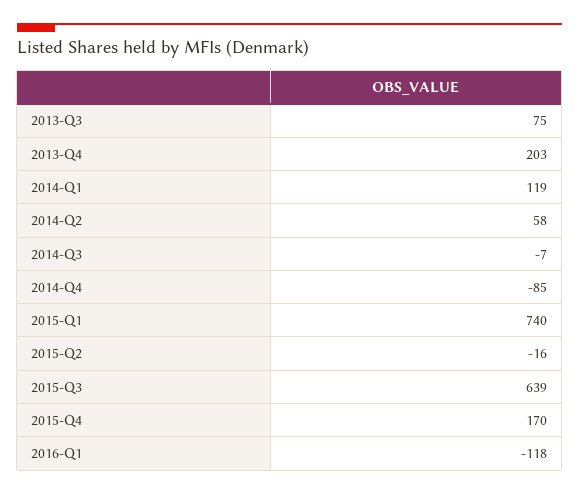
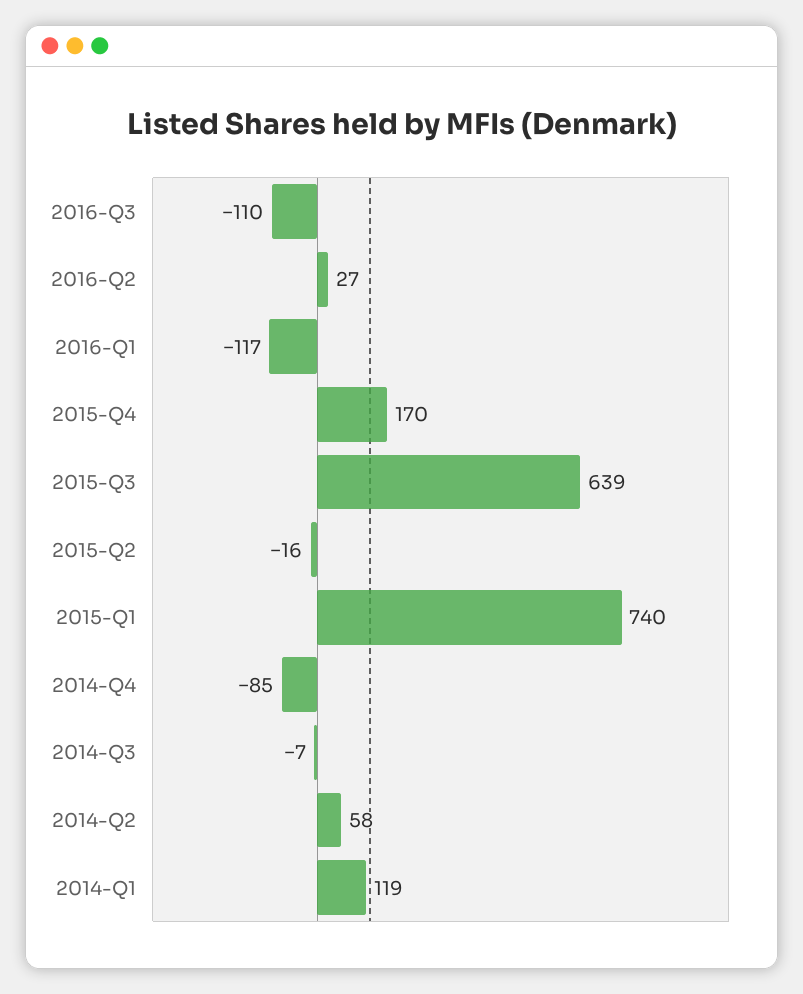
2013-Q3: 75 -> none
2013-Q4: 203 -> none
2016-Q1: -118 -> -117
2016-Q3: none -> -110
2016-Q2: none -> 27

